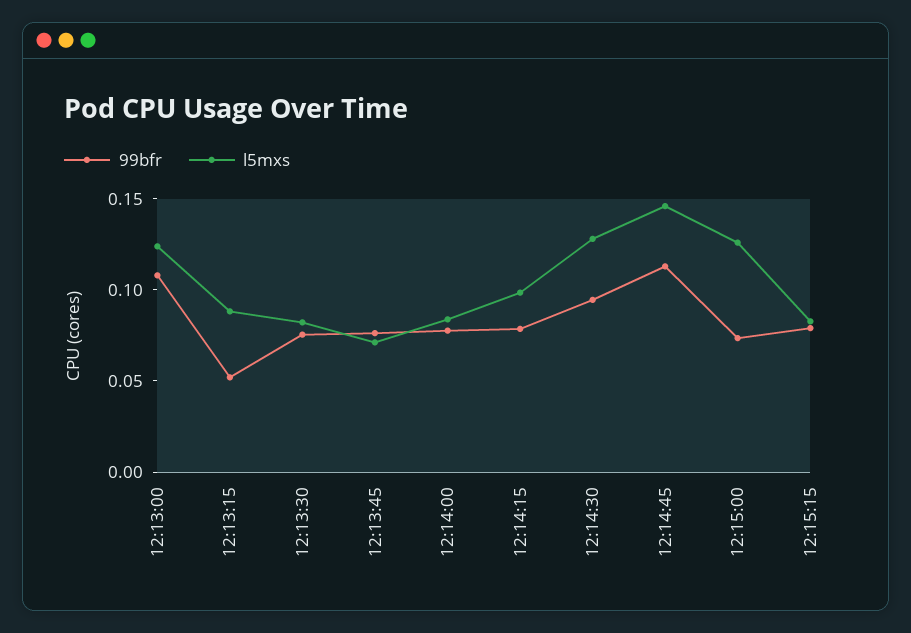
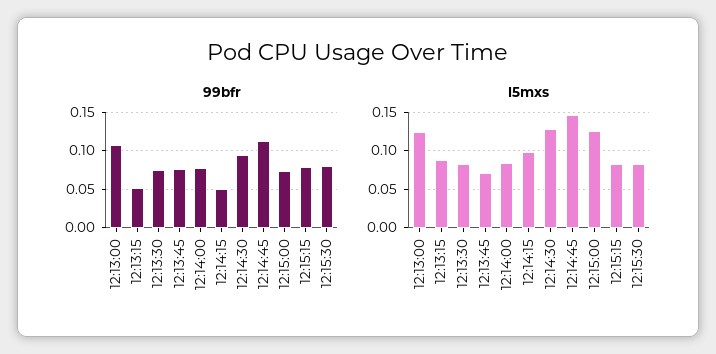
99bfr, 12:14:15: 0.08 -> 0.05
99bfr, 12:15:30: none -> 0.08
l5mxs, 12:15:30: none -> 0.08

